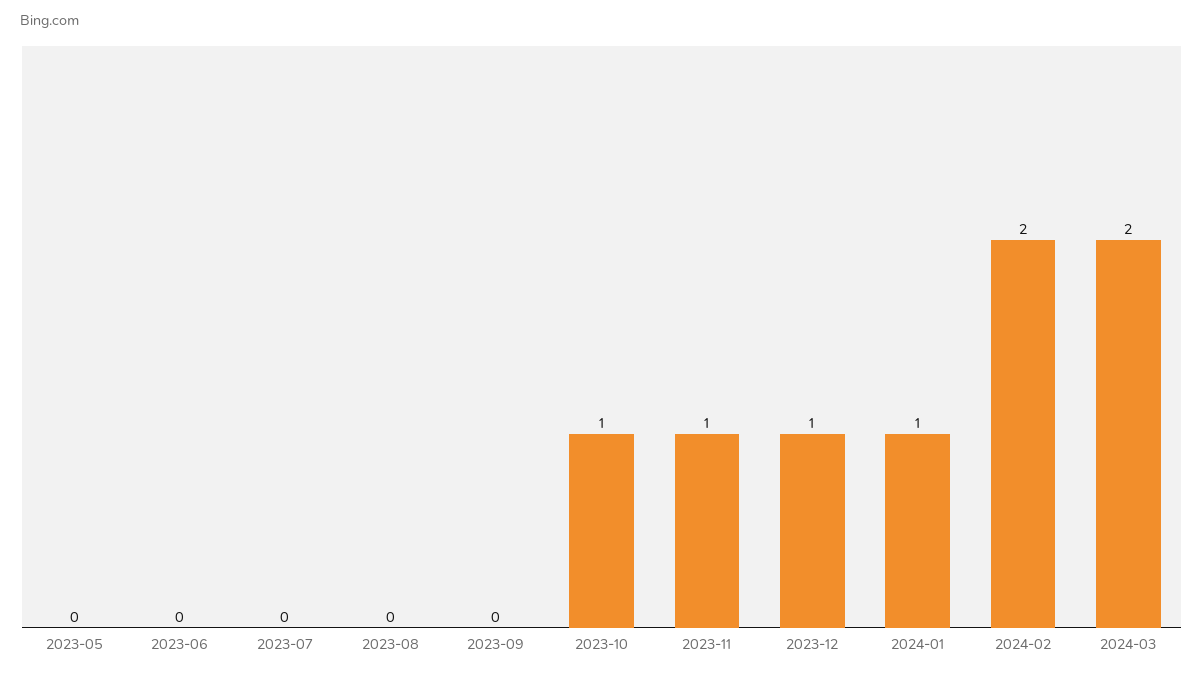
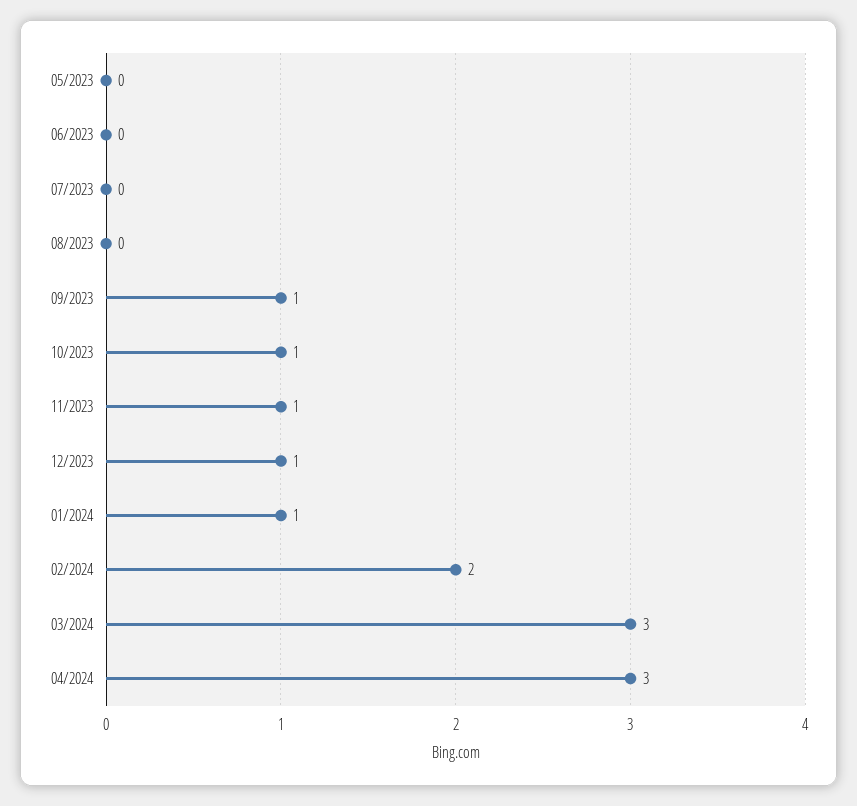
2023-09: 0 -> 1
2024-03: 2 -> 3
04/2024: none -> 3

